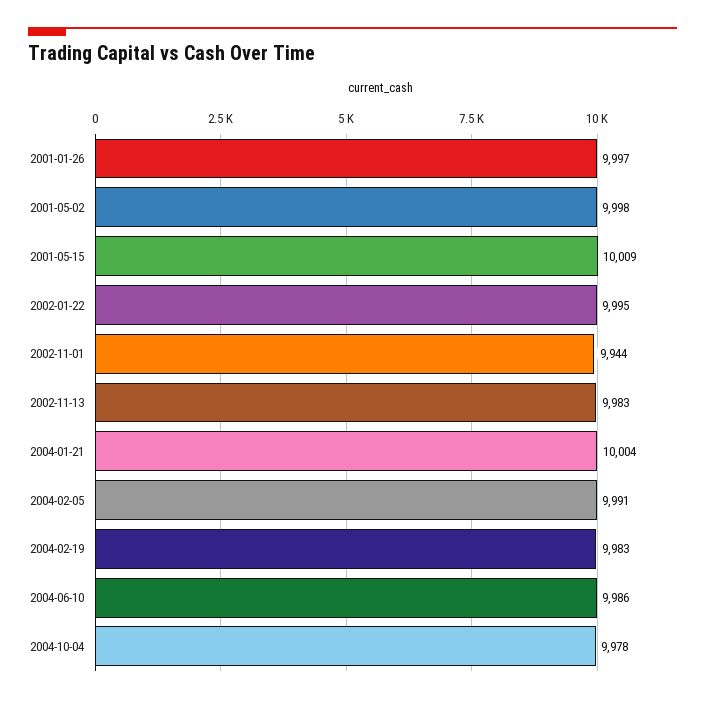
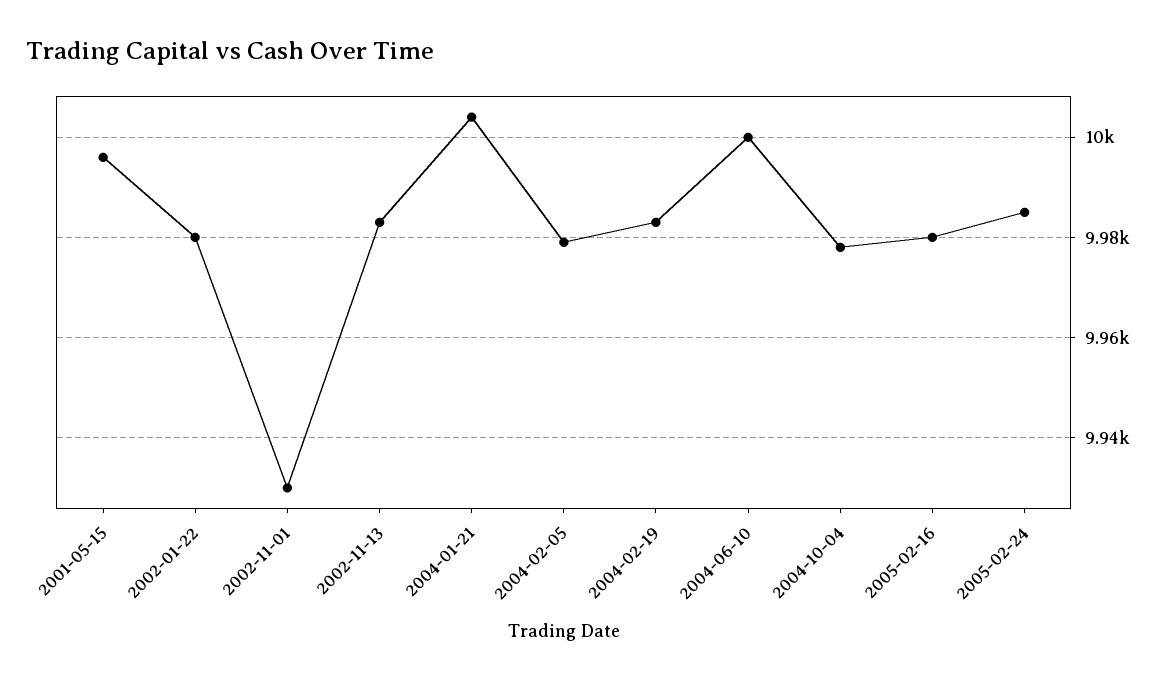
2001-01-26: 9997 -> none
2001-05-02: 9998 -> none
2001-05-15: 10009 -> 9995
2002-01-22: 9995 -> 9980
2002-11-01: 9944 -> 9930
2004-02-05: 9991 -> 9980
2004-06-10: 9986 -> 10000
2005-02-16: none -> 9980
2005-02-24: none -> 9985

